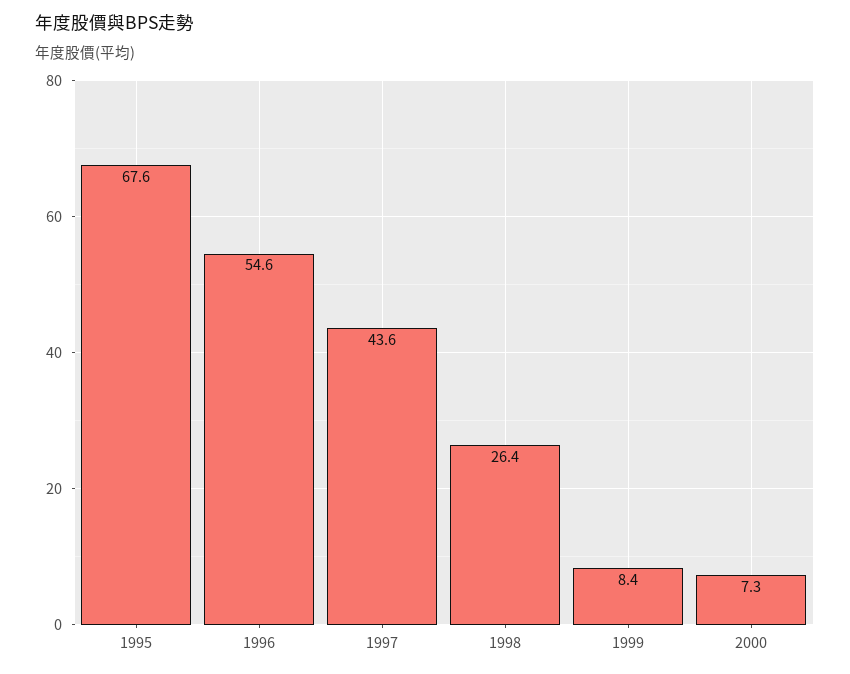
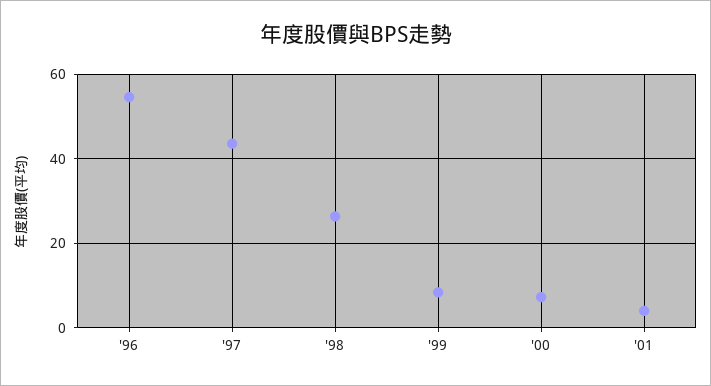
1995: 67.6 -> none
'01: none -> 4

